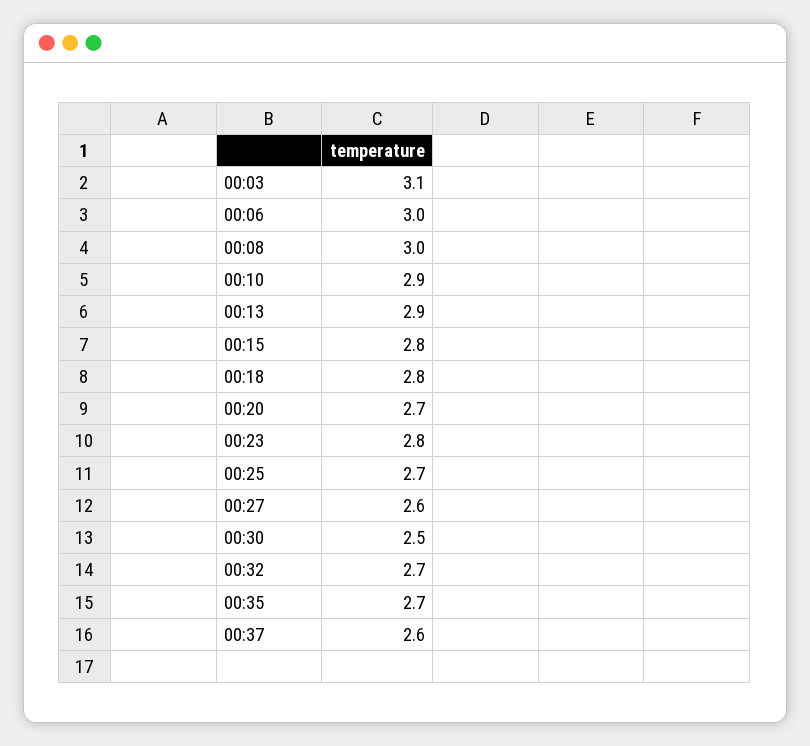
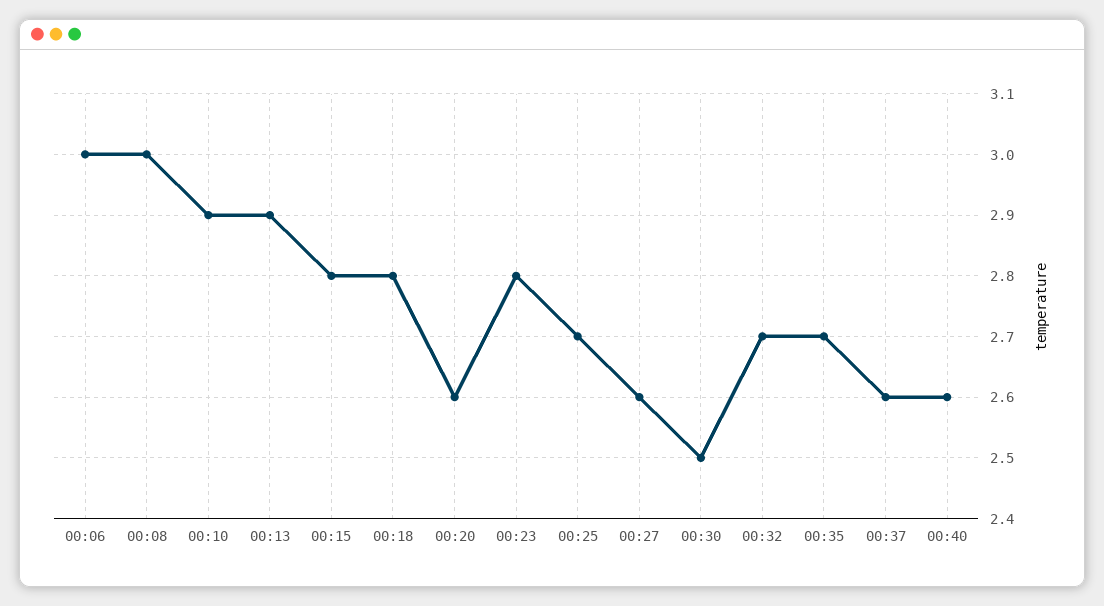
00:03: 3.1 -> none
00:20: 2.7 -> 2.6
00:40: none -> 2.6

